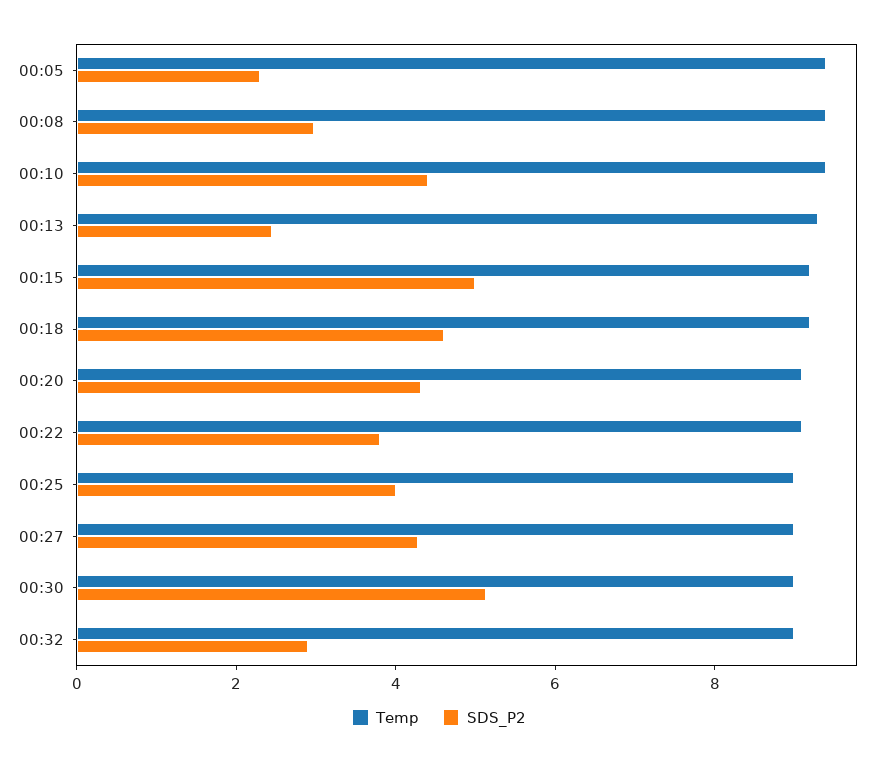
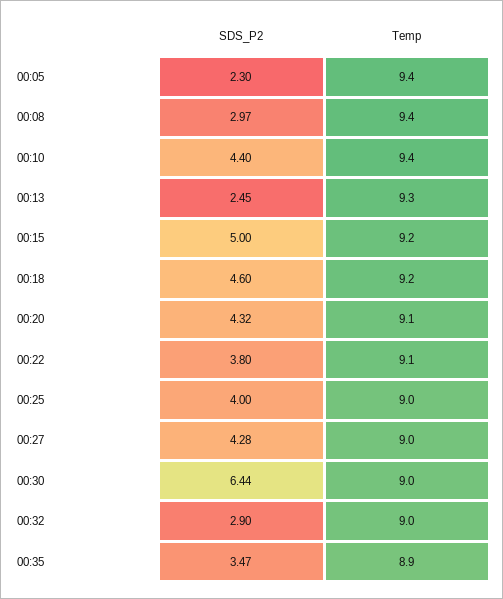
SDS_P2, 00:30: 5 -> 6.44
SDS_P2, 00:35: none -> 3.47
Temp, 00:35: none -> 8.9

